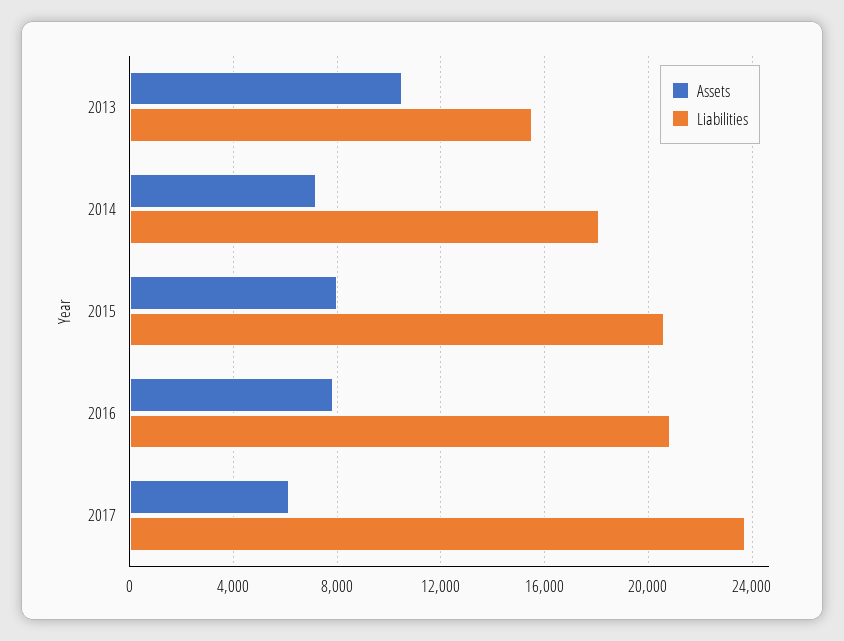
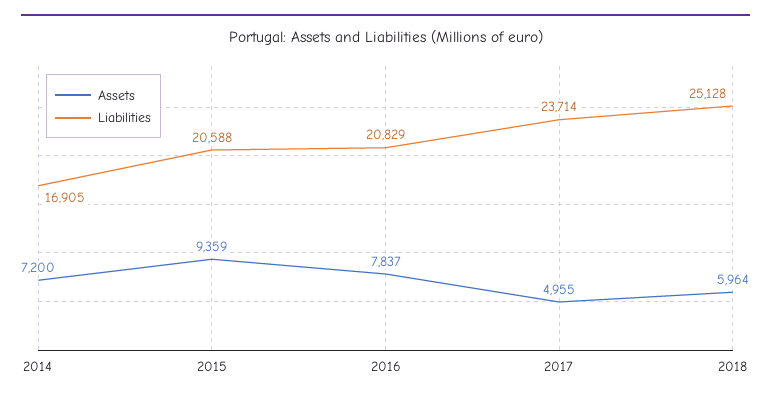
Assets, 2013: 10500 -> none
Liabilities, 2013: 15500 -> none
Liabilities, 2014: 18000 -> 16905
Assets, 2015: 8000 -> 9359
Assets, 2017: 6000 -> 4955
Assets, 2018: none -> 5964
Liabilities, 2018: none -> 25128

